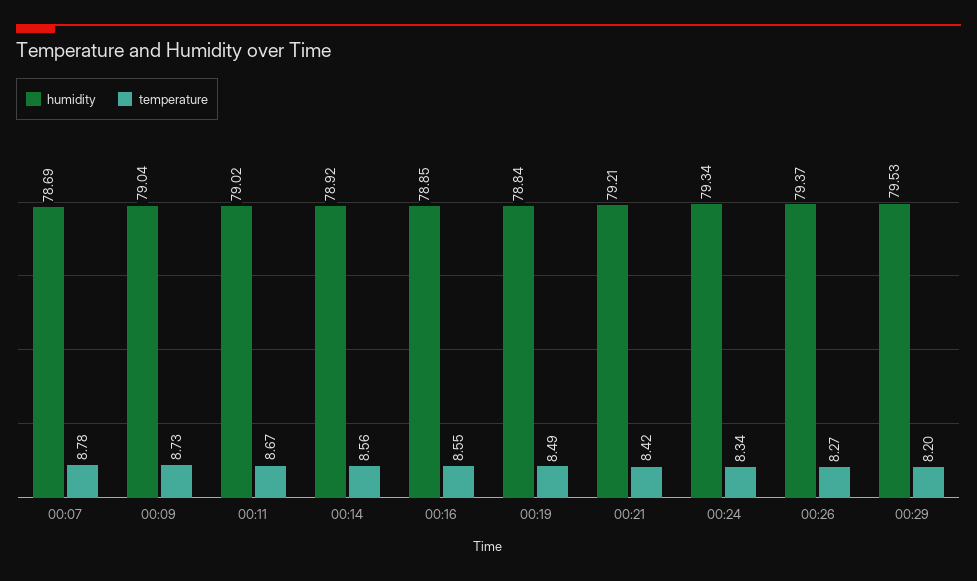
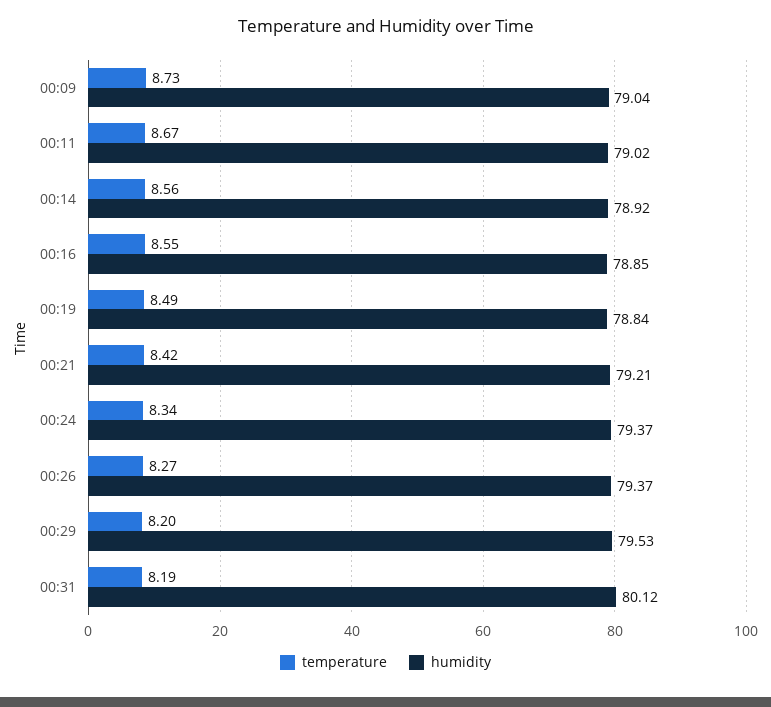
humidity, 00:07: 78.69 -> none
temperature, 00:07: 8.78 -> none
humidity, 00:24: 79.34 -> 79.37
temperature, 00:31: none -> 8.19
humidity, 00:31: none -> 80.12

